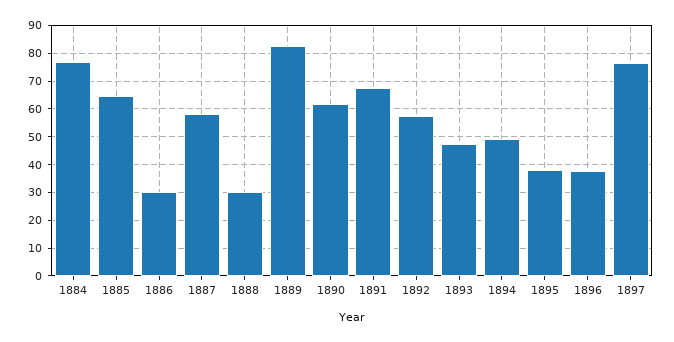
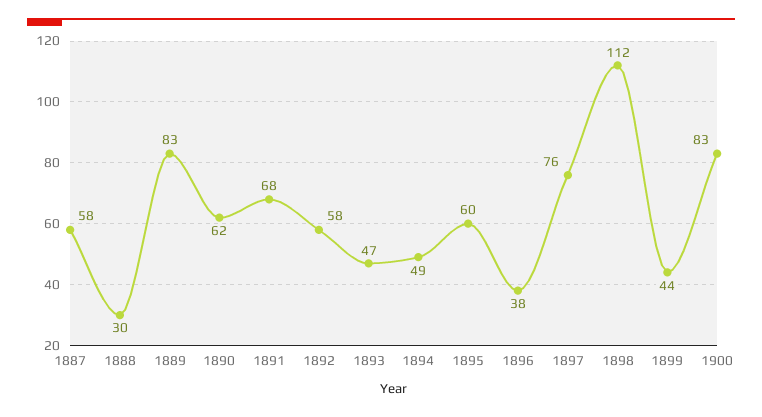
1884: 77.5 -> none
1885: 65 -> none
1886: 30 -> none
1895: 37.5 -> 60
1898: none -> 112
1899: none -> 44
1900: none -> 83

